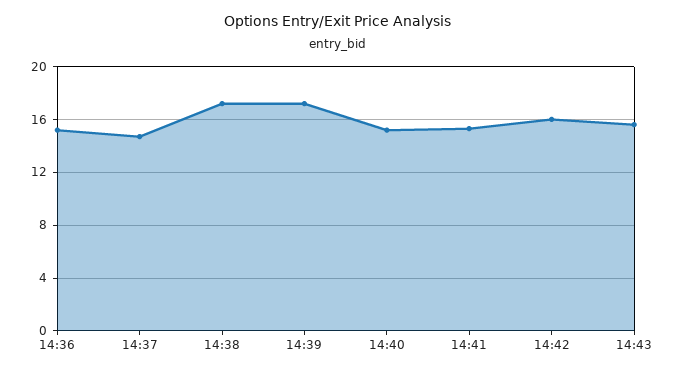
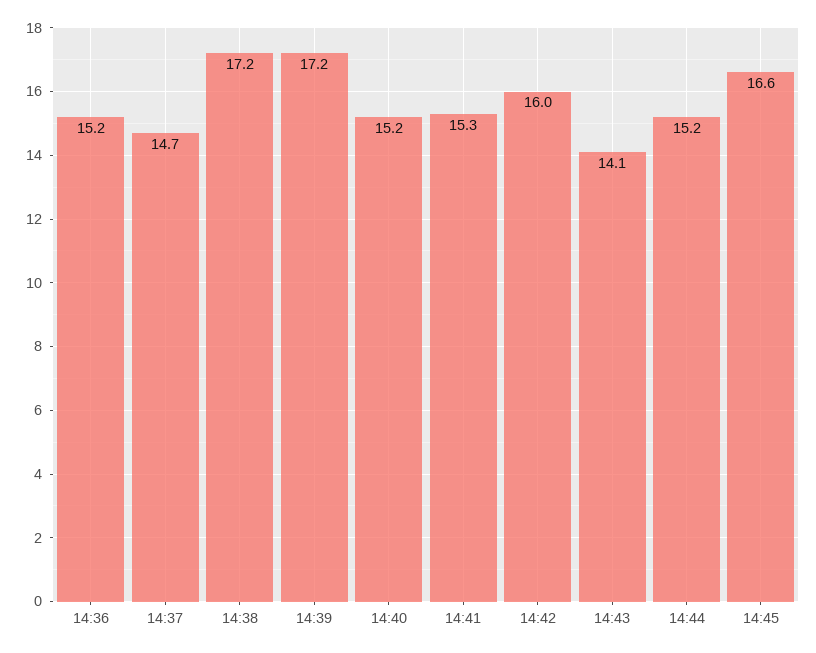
14:43: 15.5 -> 14.1
14:44: none -> 15.2
14:45: none -> 16.6

